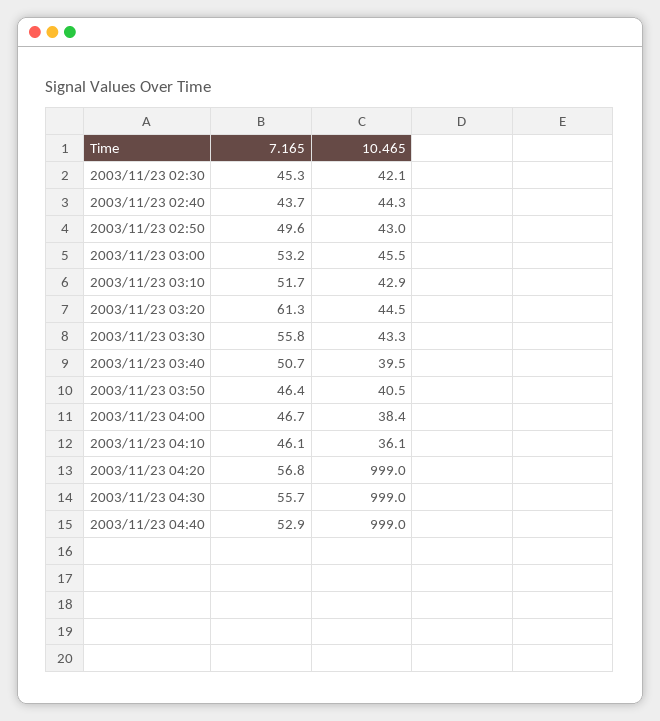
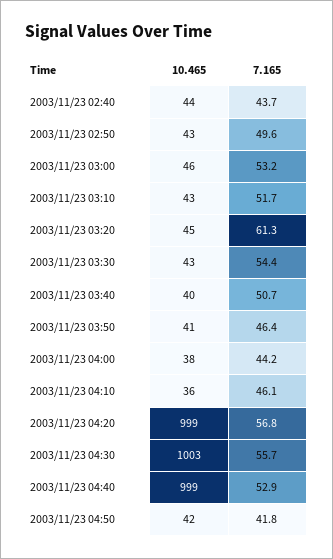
7.165, 2003/11/23 02:30: 45.3 -> none
10.465, 2003/11/23 02:30: 42.1 -> none
7.165, 2003/11/23 03:30: 55.8 -> 54.4
7.165, 2003/11/23 04:00: 46.7 -> 44.2
10.465, 2003/11/23 04:30: 999 -> 1003
10.465, 2003/11/23 04:50: none -> 42
7.165, 2003/11/23 04:50: none -> 41.8

